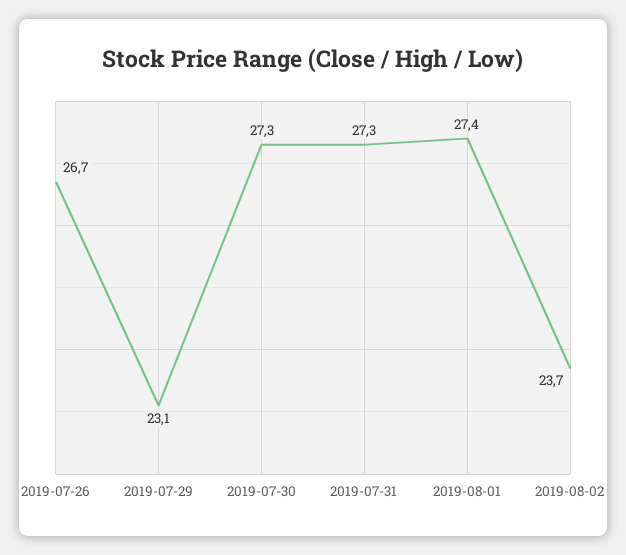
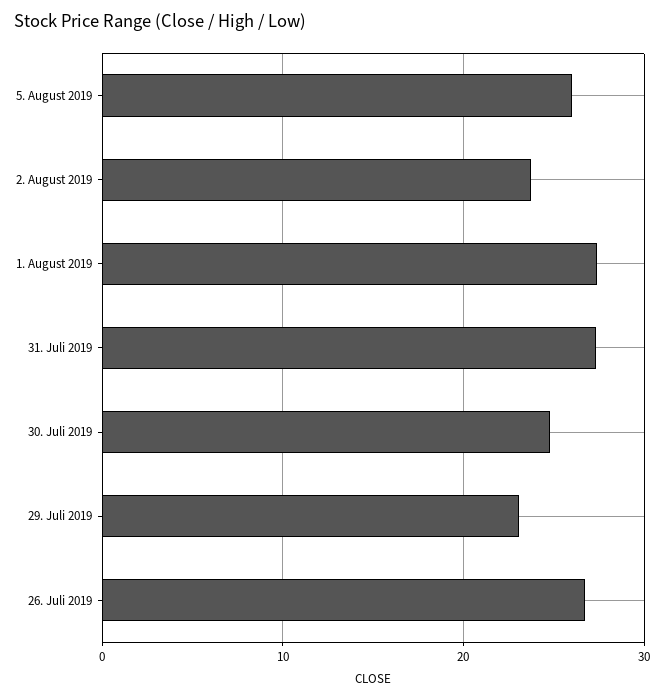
2019-07-30: 27.3 -> 25
5. August 2019: none -> 26

